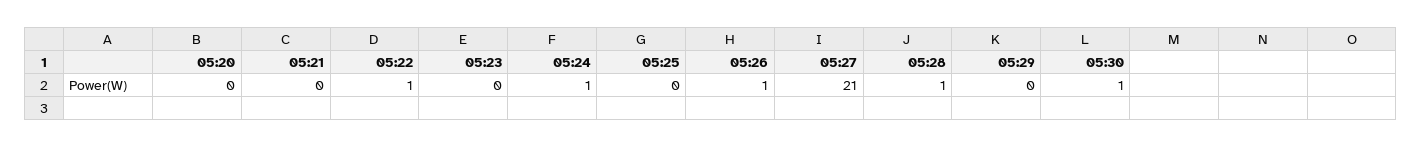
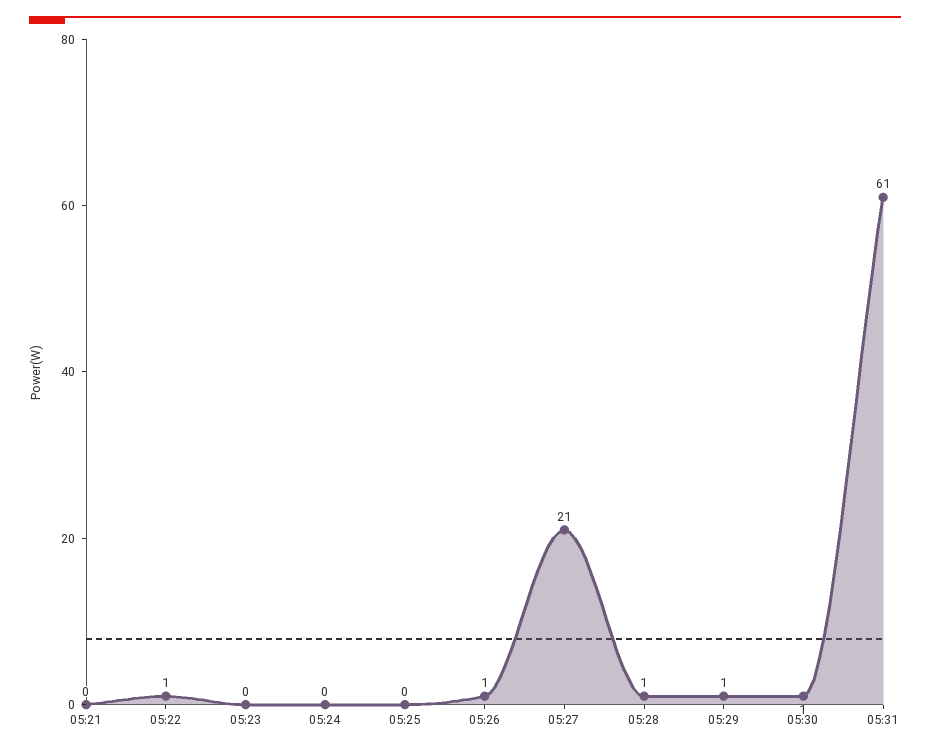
05:20: 0 -> none
05:24: 1 -> 0
05:29: 0 -> 1
05:31: none -> 61

